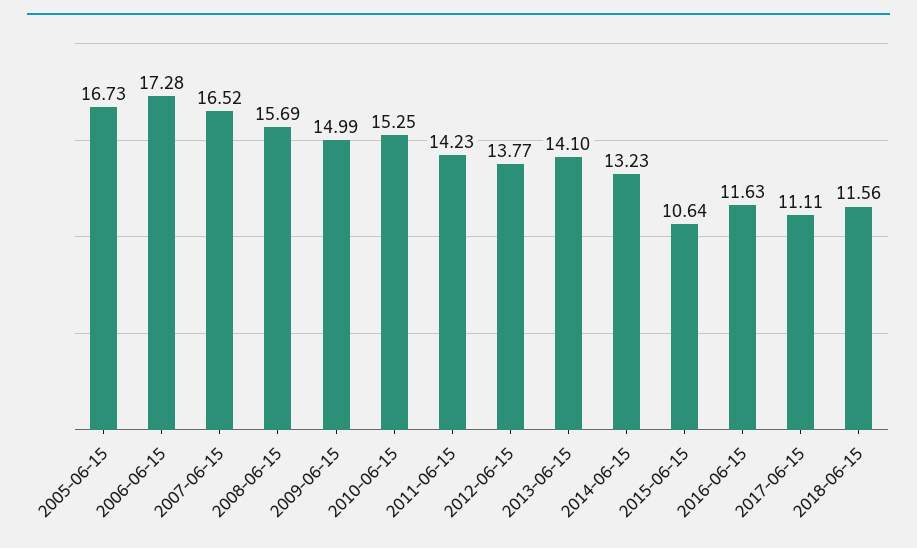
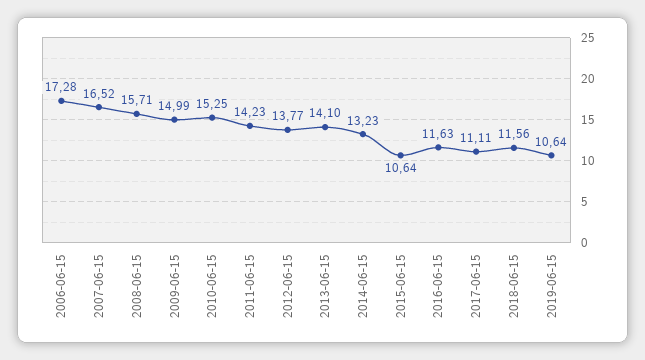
2005-06-15: 16.73 -> none
2008-06-15: 15.69 -> 15.71
2019-06-15: none -> 10.64

